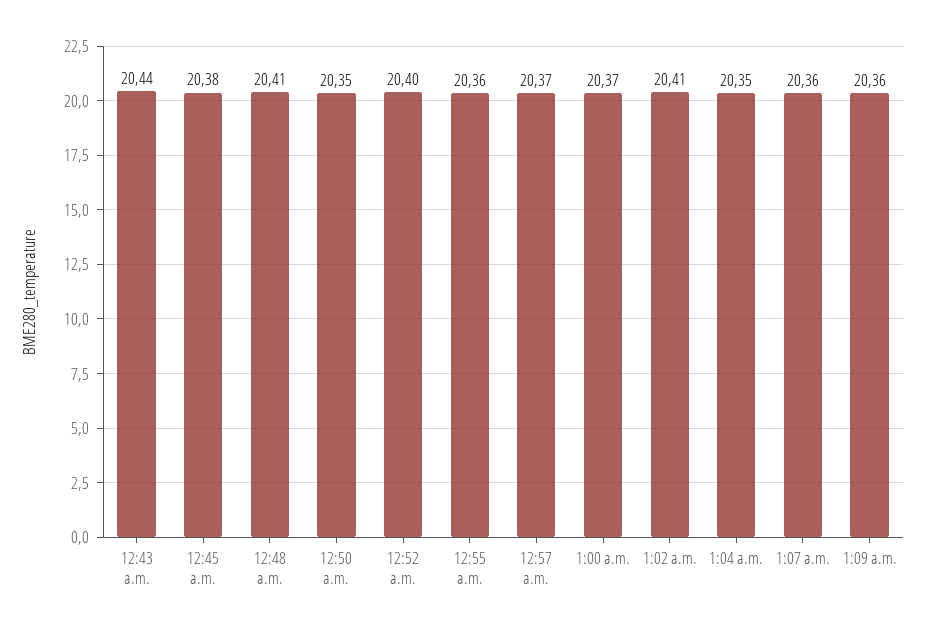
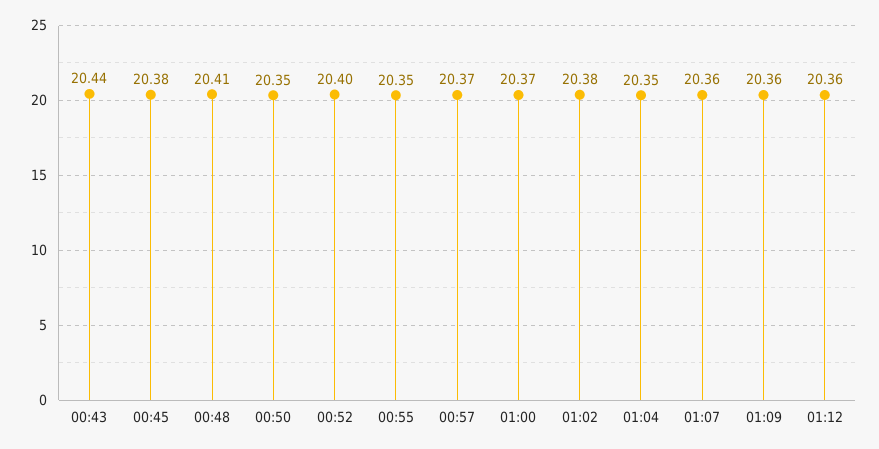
12:55 a.m.: 20.36 -> 20.35
1:02 a.m.: 20.41 -> 20.38
01:12: none -> 20.36

